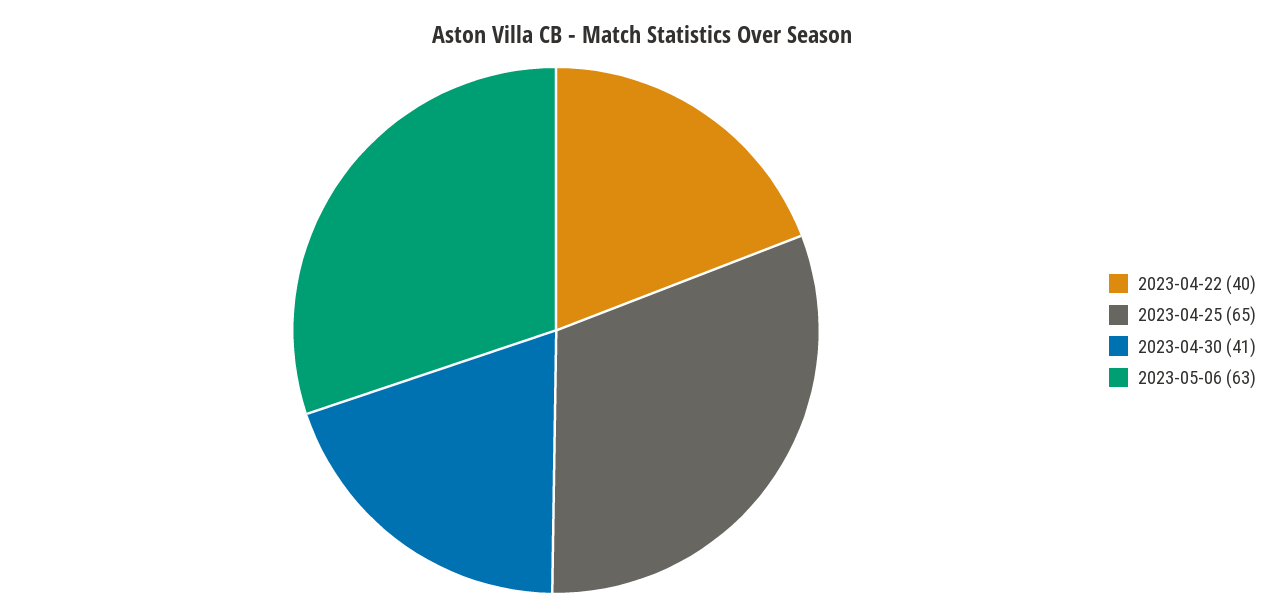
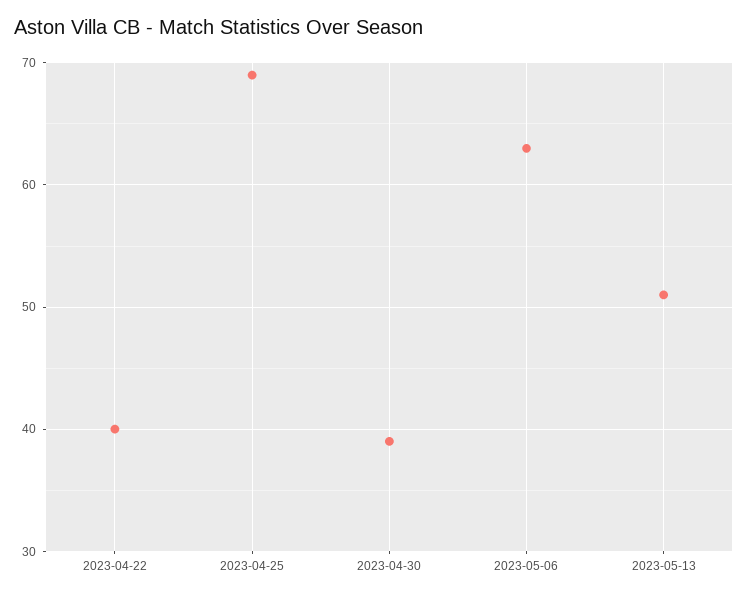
2023-04-25: 65 -> 69
2023-04-30: 41 -> 39
2023-05-13: none -> 51

